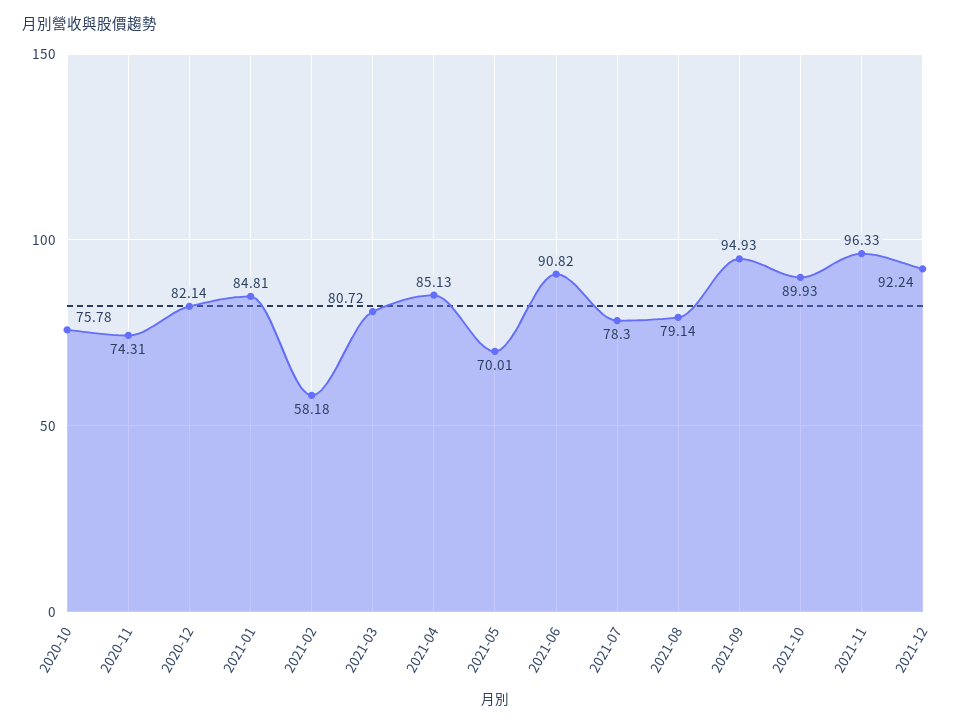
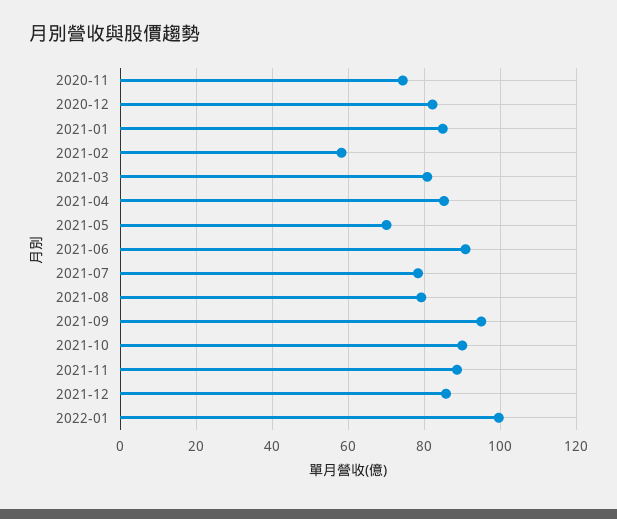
2020-10: 75.78 -> none
2021-11: 96.33 -> 88
2021-12: 92.24 -> 86
2022-01: none -> 100

